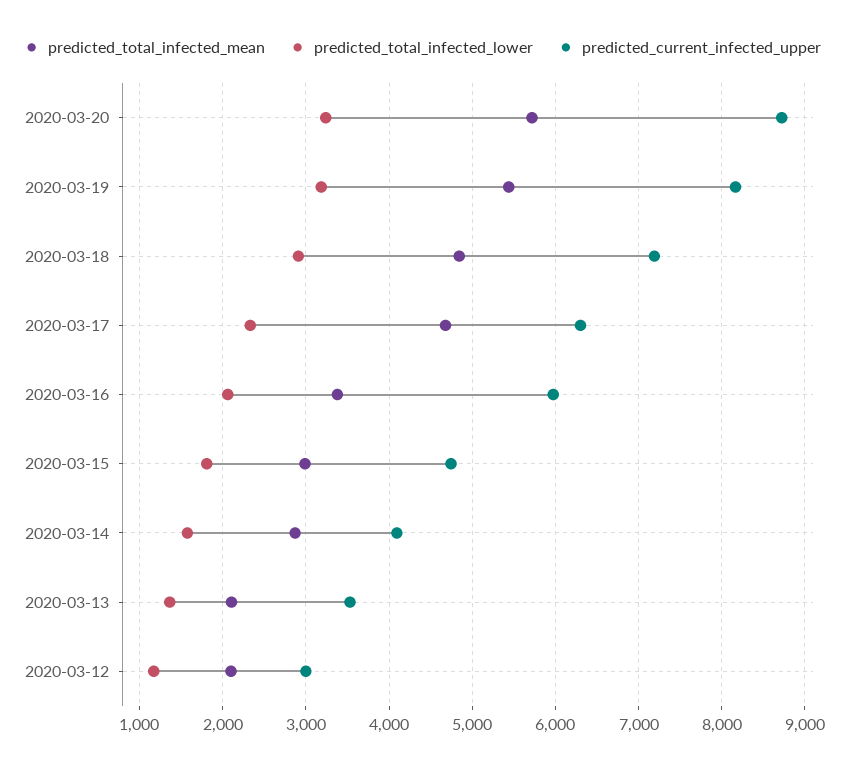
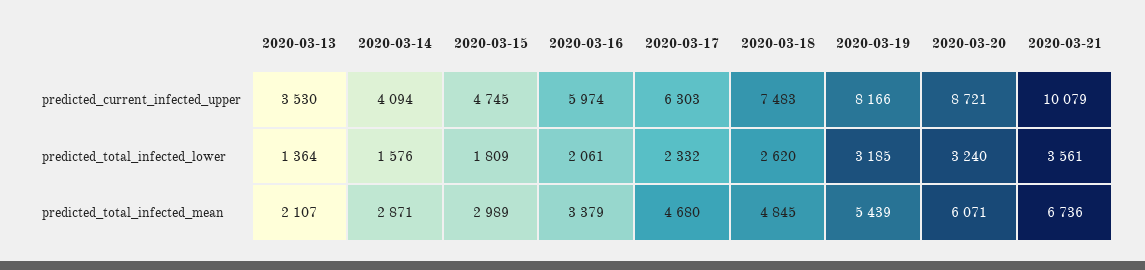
predicted_total_infected_mean, 2020-03-20: 5700 -> 6071
predicted_total_infected_lower, 2020-03-18: 2900 -> 2620
predicted_current_infected_upper, 2020-03-18: 7200 -> 7483
predicted_total_infected_mean, 2020-03-12: 2100 -> none
predicted_total_infected_lower, 2020-03-12: 1200 -> none
predicted_current_infected_upper, 2020-03-12: 3000 -> none
predicted_current_infected_upper, 2020-03-21: none -> 10079
predicted_total_infected_lower, 2020-03-21: none -> 3561
predicted_total_infected_mean, 2020-03-21: none -> 6736

